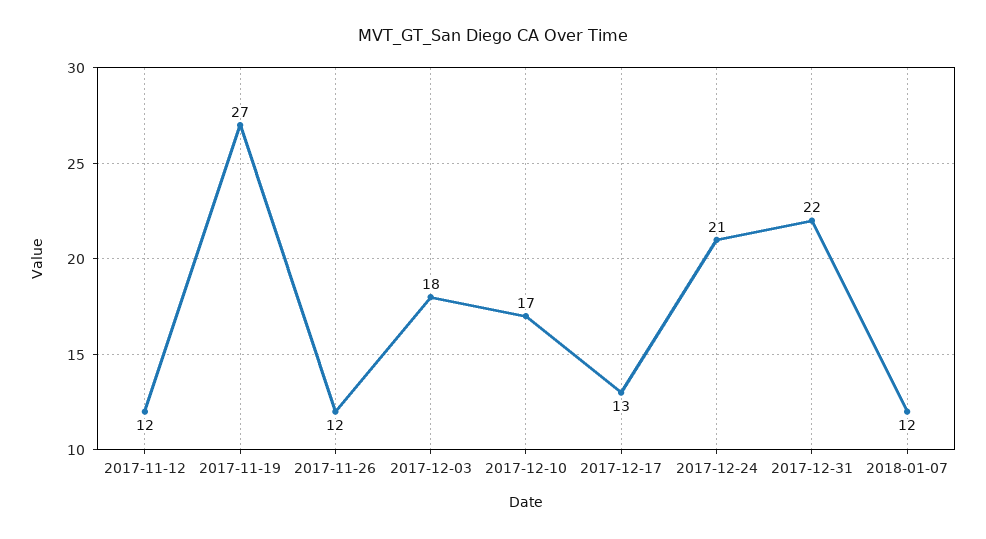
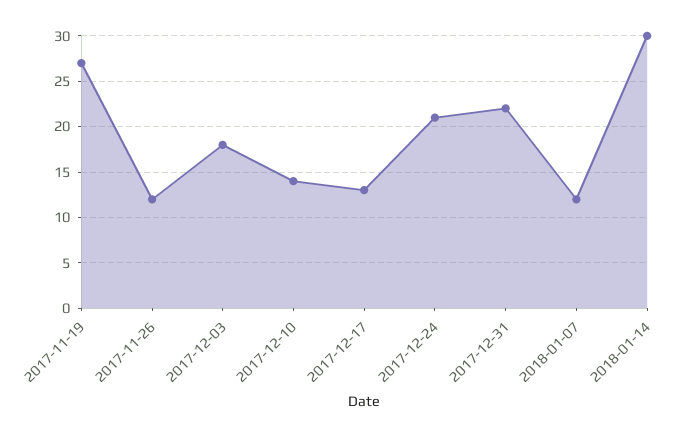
2017-11-12: 12 -> none
2017-12-10: 17 -> 14
2018-01-14: none -> 30

